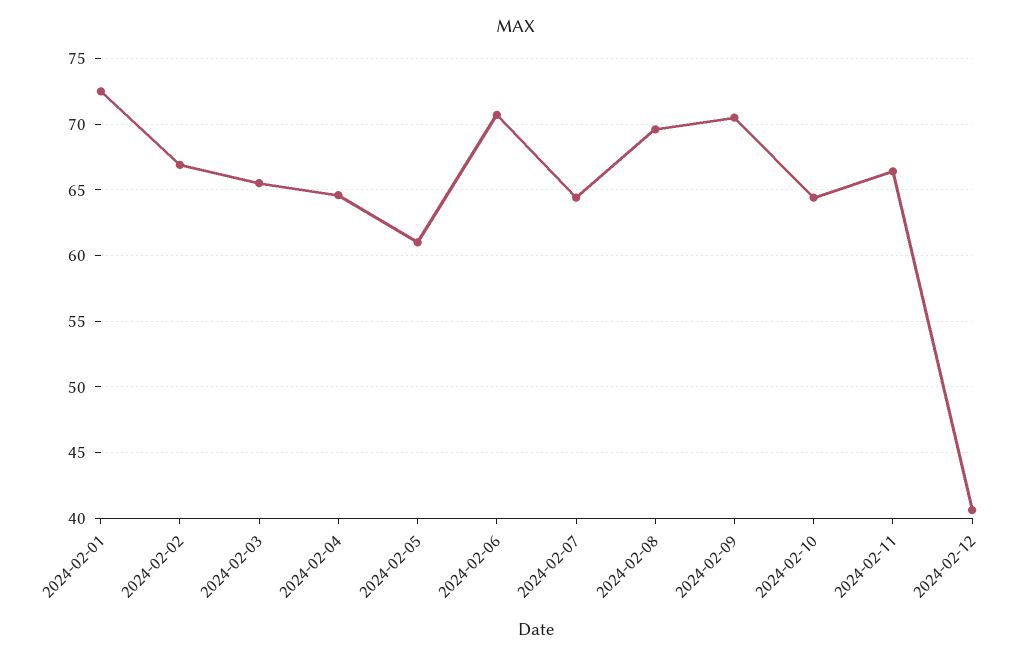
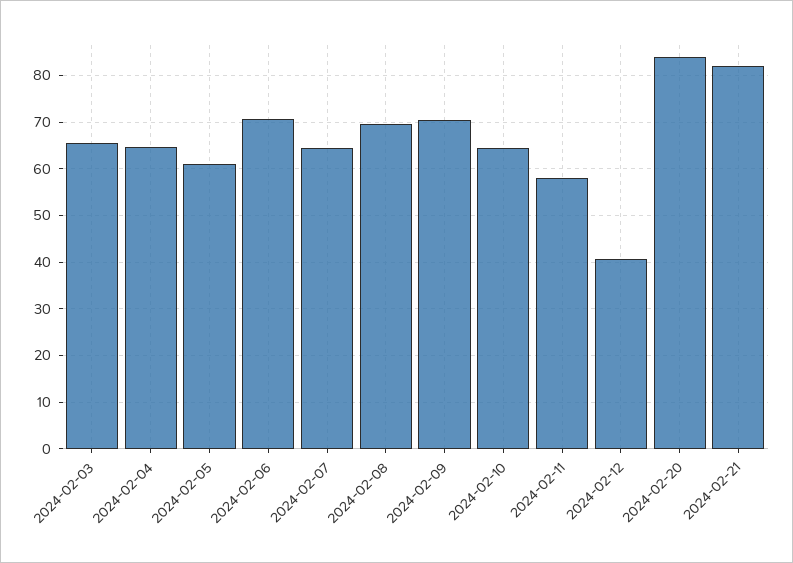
2024-02-01: 72.5 -> none
2024-02-02: 67 -> none
2024-02-11: 66.5 -> 58
2024-02-20: none -> 84
2024-02-21: none -> 82

